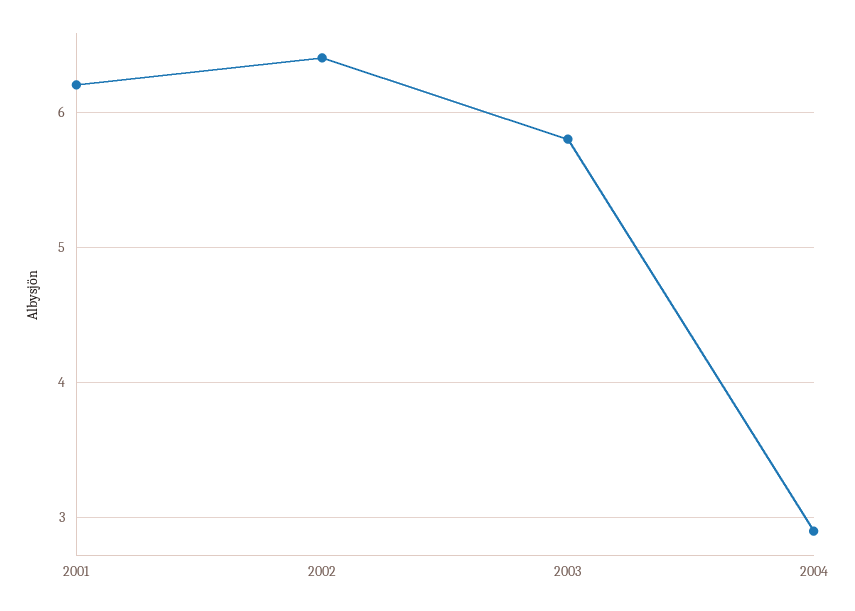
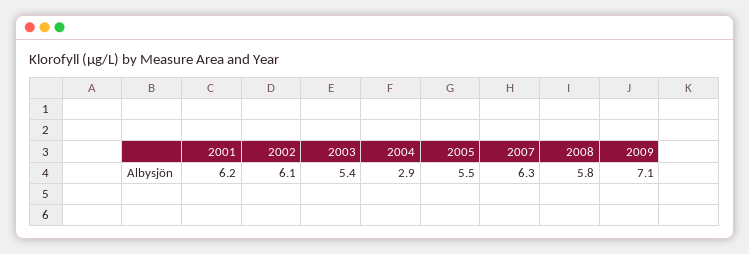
2002: 6.4 -> 6.1
2003: 5.8 -> 5.4
2005: none -> 5.5
2007: none -> 6.3
2008: none -> 5.8
2009: none -> 7.1

